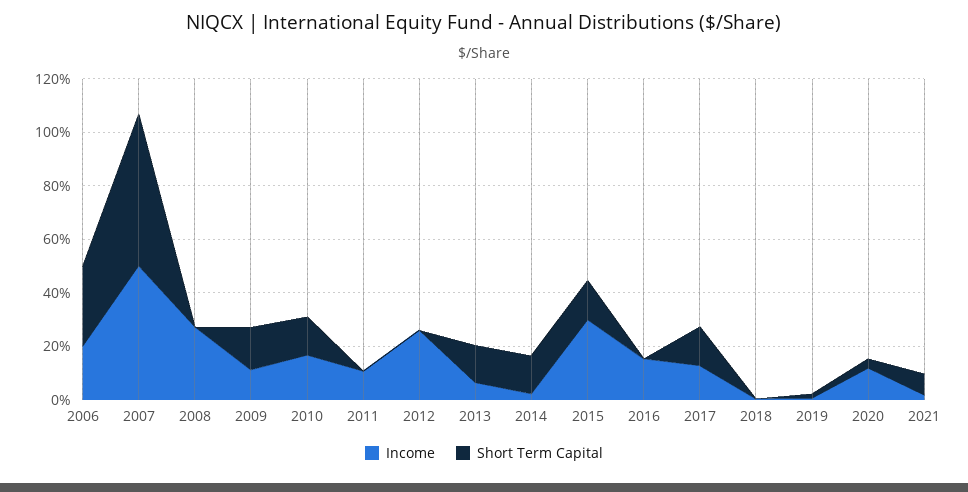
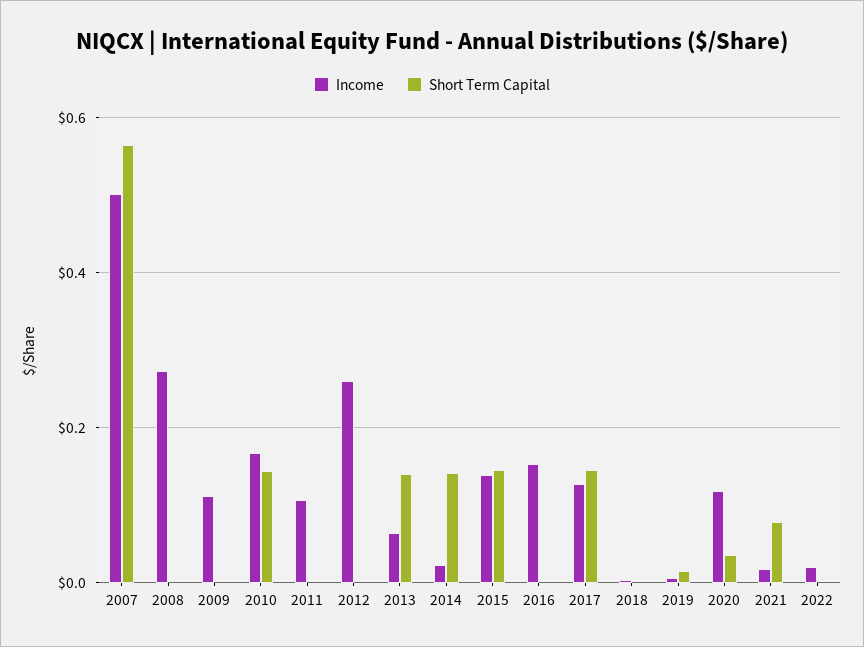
Income, 2006: 0.2 -> none
Short Term Capital, 2006: 0.3 -> none
Short Term Capital, 2009: 0.15 -> 0
Income, 2015: 0.3 -> 0.14
Income, 2022: none -> 0.02
Short Term Capital, 2022: none -> 0

